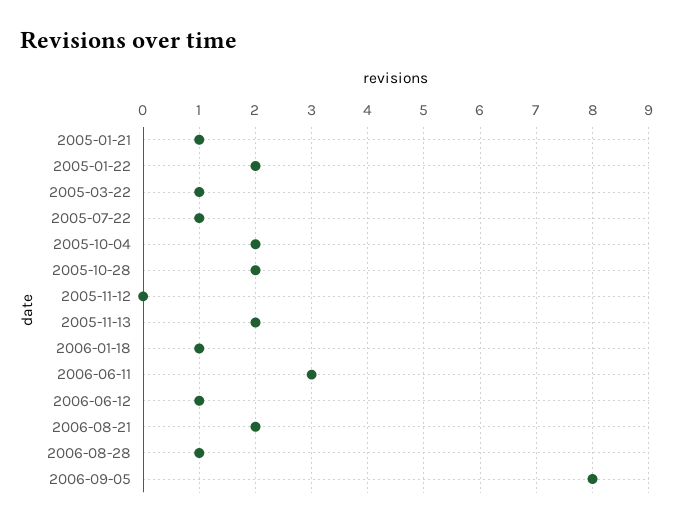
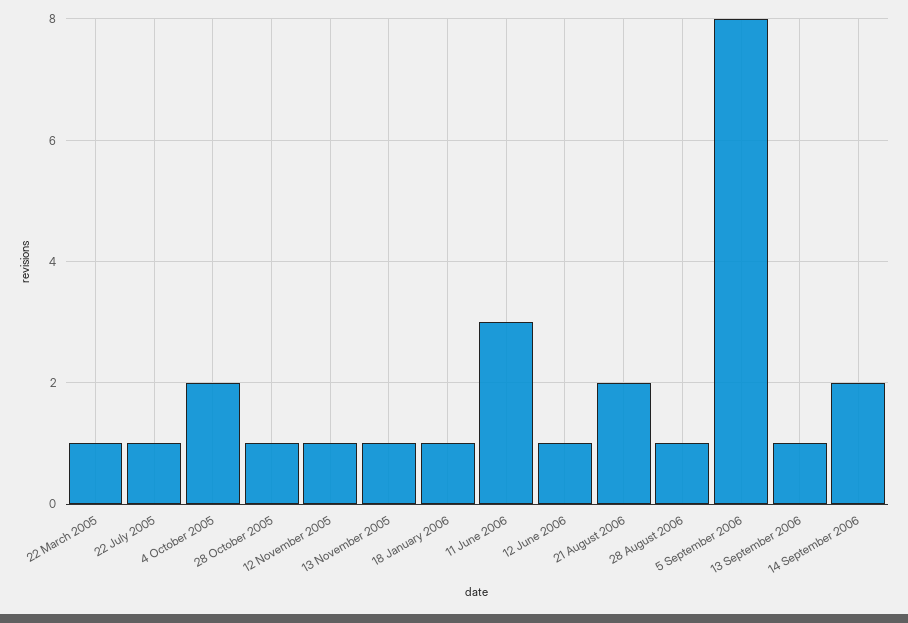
2005-01-21: 1 -> none
2005-01-22: 2 -> none
2005-10-28: 2 -> 1
2005-11-12: 0 -> 1
2005-11-13: 2 -> 1
13 September 2006: none -> 1
14 September 2006: none -> 2

